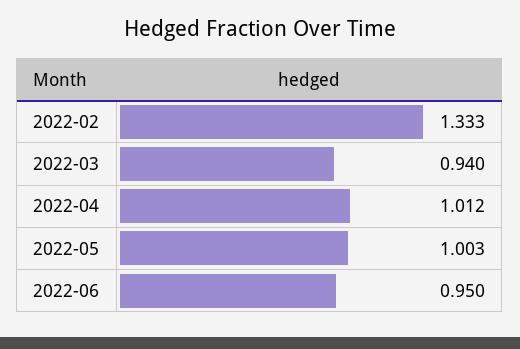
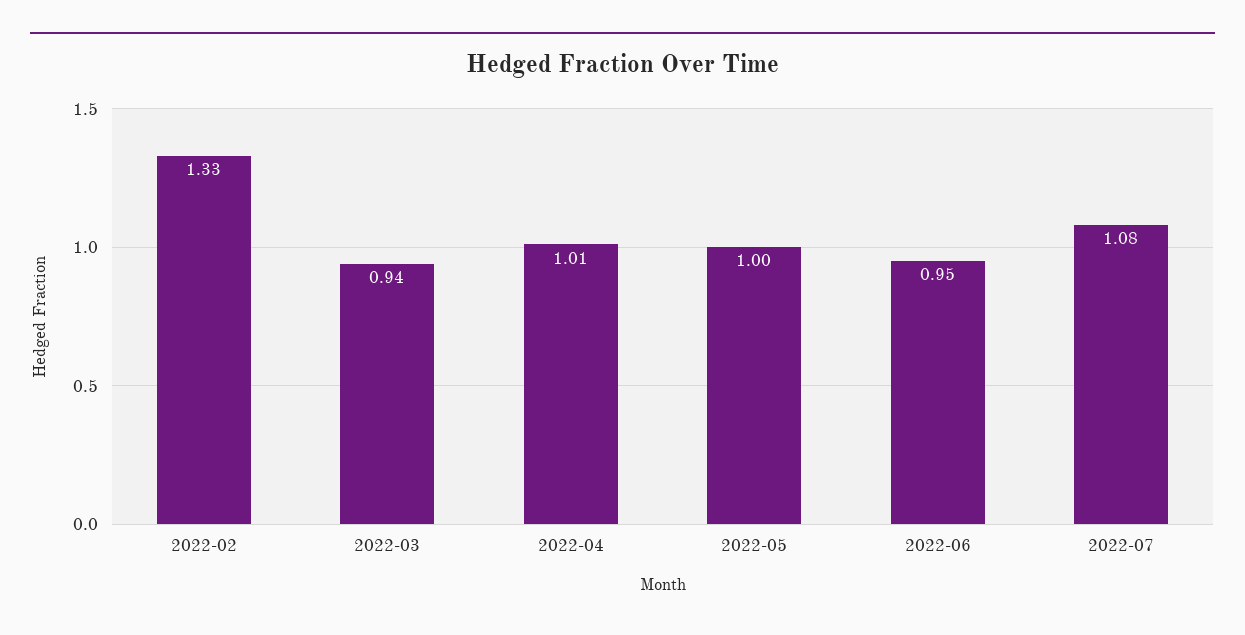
2022-07: none -> 1.08

